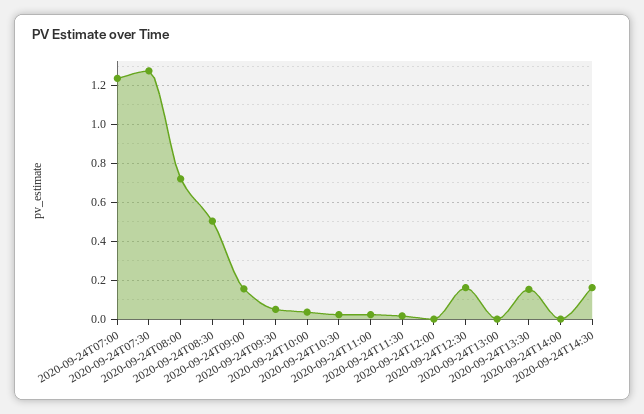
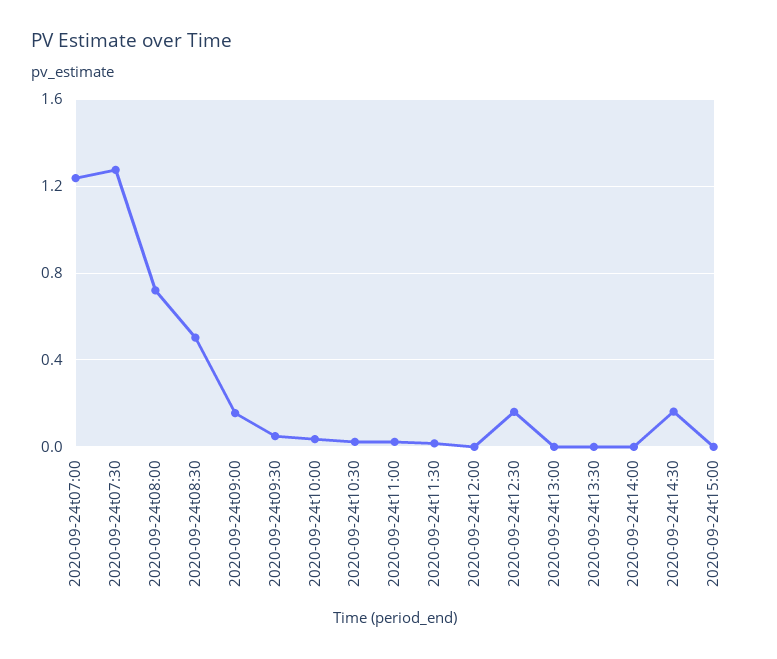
2020-09-24T13:30: 0.15 -> 0
2020-09-24t15:00: none -> 0

